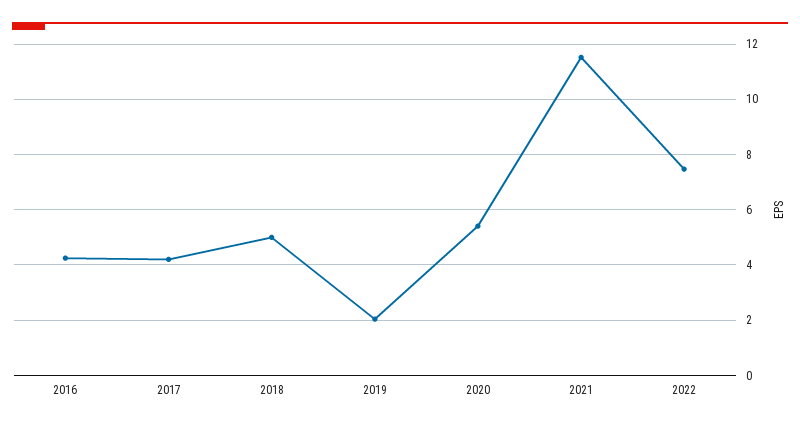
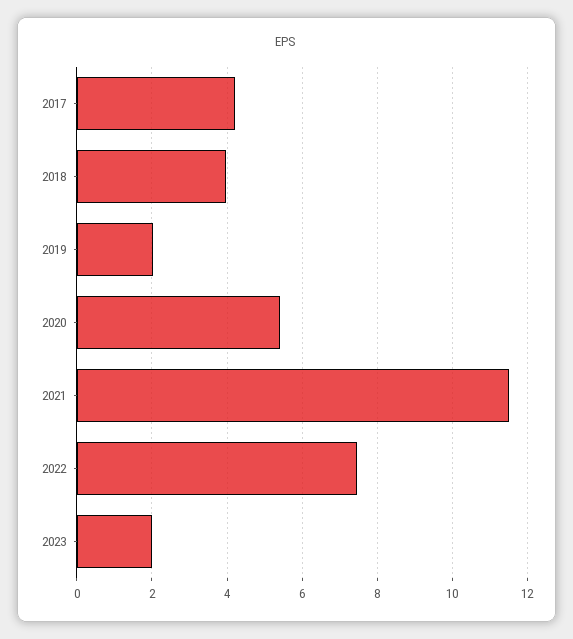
2016: 4.25 -> none
2018: 5 -> 4
2023: none -> 2

